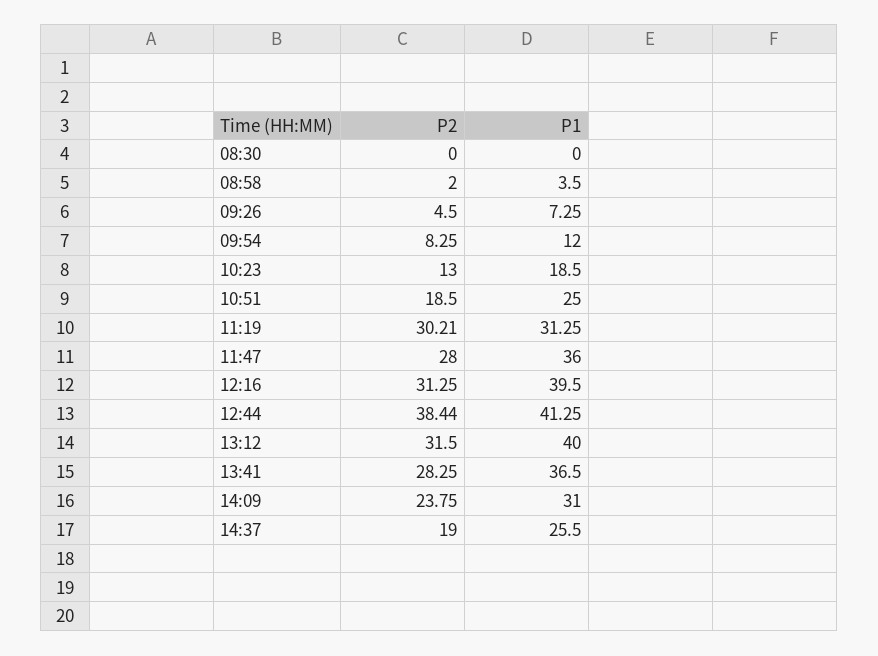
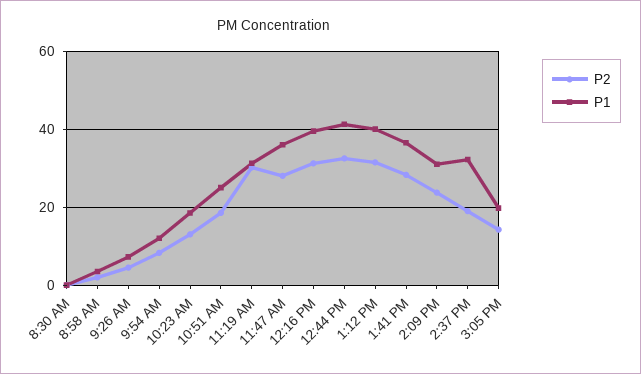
P2, 12:44: 38.44 -> 32
P1, 14:37: 25.5 -> 32
P2, 3:05 PM: none -> 14
P1, 3:05 PM: none -> 20

